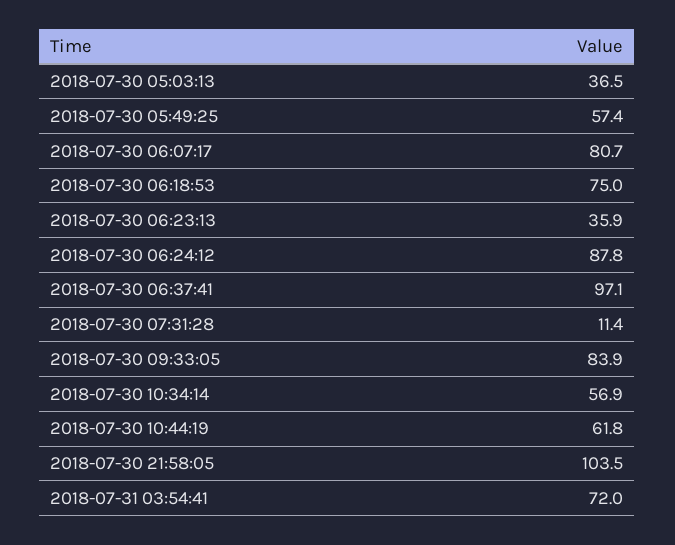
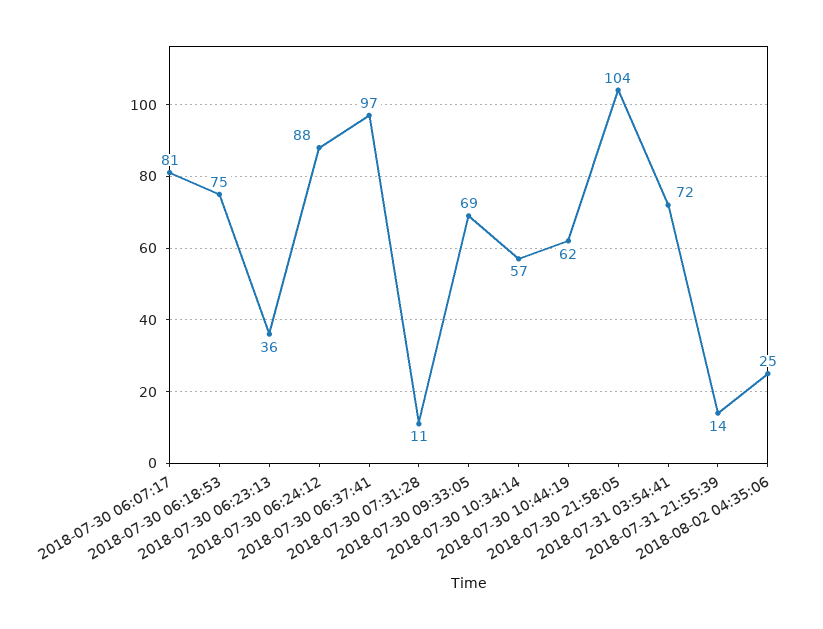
2018-07-30 05:03:13: 36.5 -> none
2018-07-30 05:49:25: 57.4 -> none
2018-07-30 09:33:05: 83.9 -> 69
2018-07-31 21:55:39: none -> 14
2018-08-02 04:35:06: none -> 25

